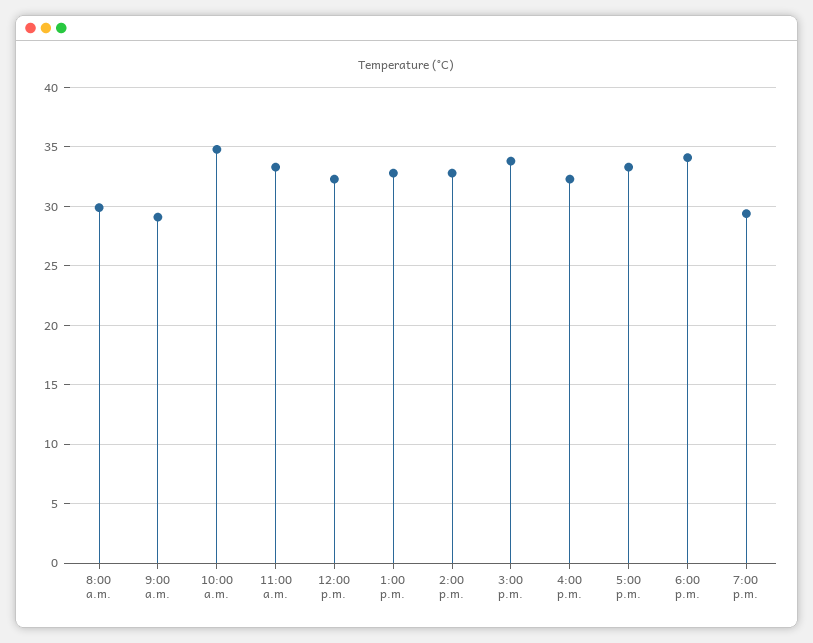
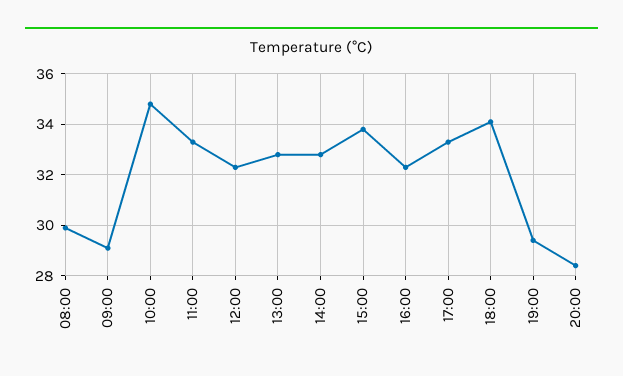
20:00: none -> 28.5

